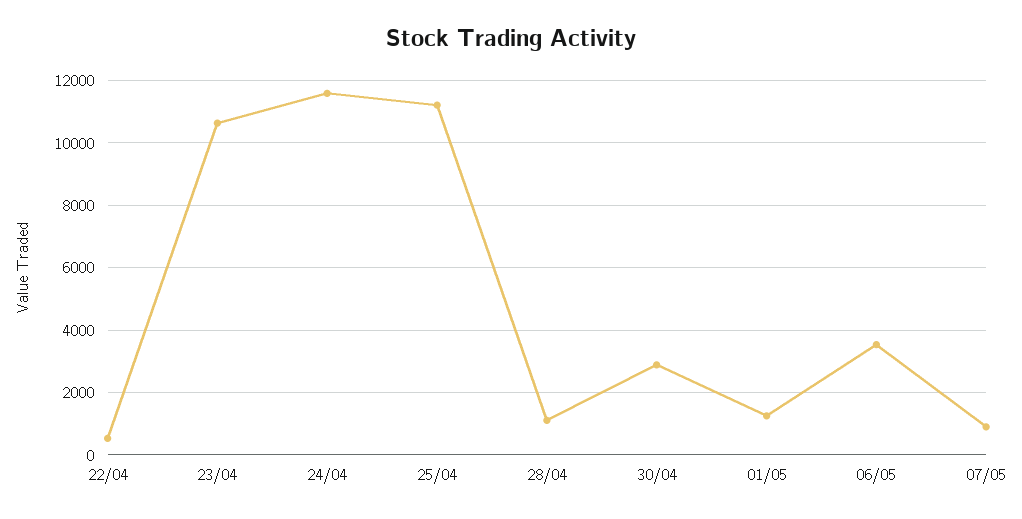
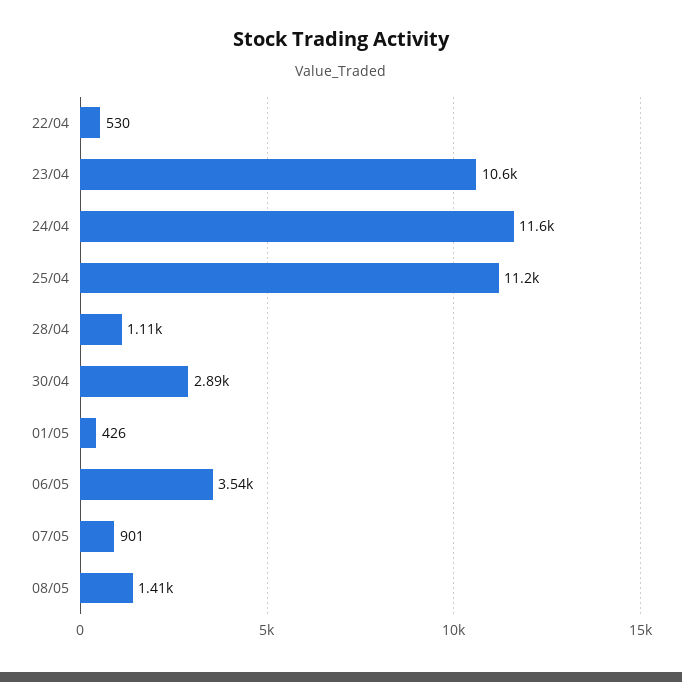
01/05: 1200 -> 426
08/05: none -> 1410

